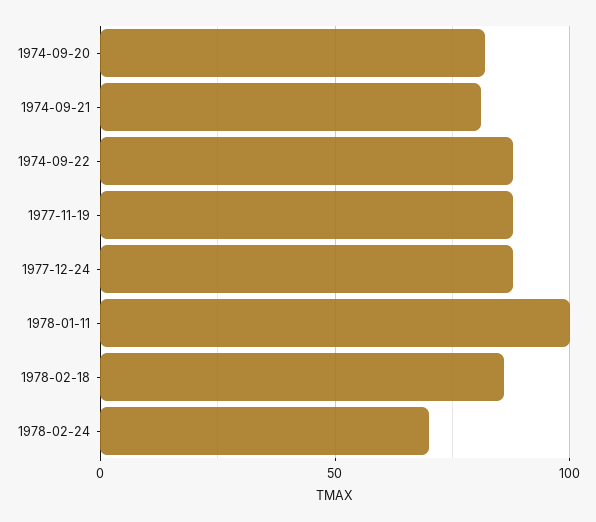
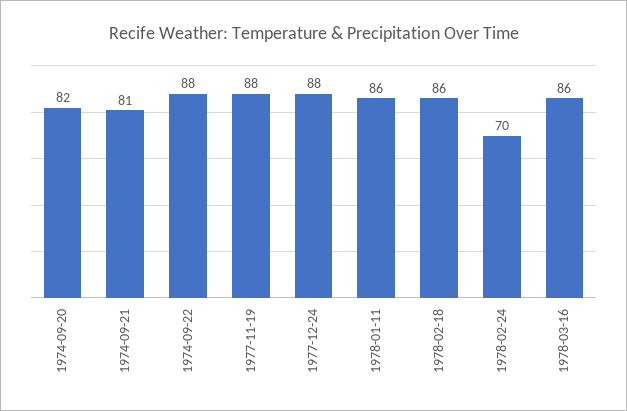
1978-01-11: 100 -> 86
1978-03-16: none -> 86

